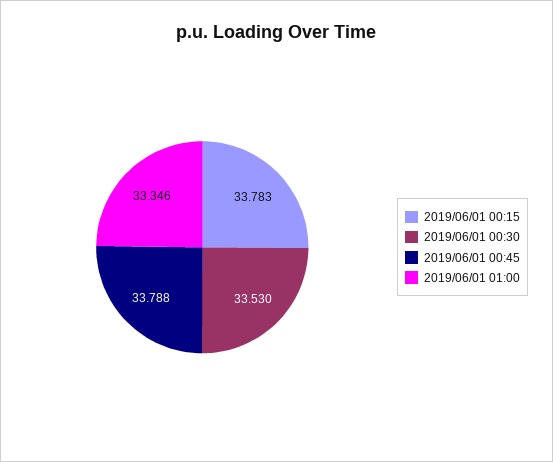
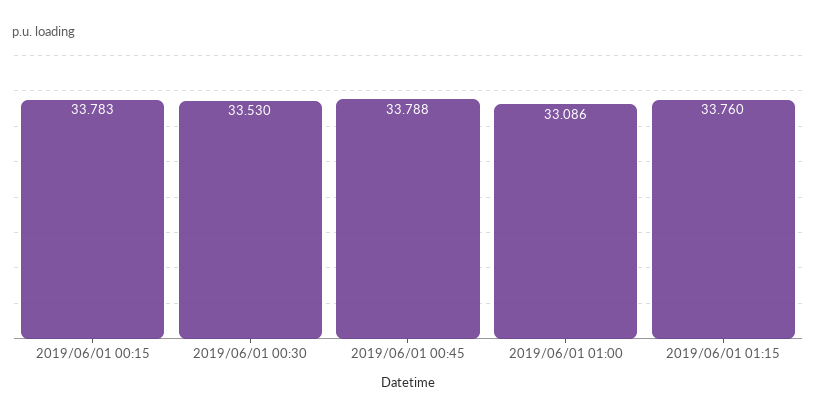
2019/06/01 01:00: 33.346 -> 33.086
2019/06/01 01:15: none -> 33.76

